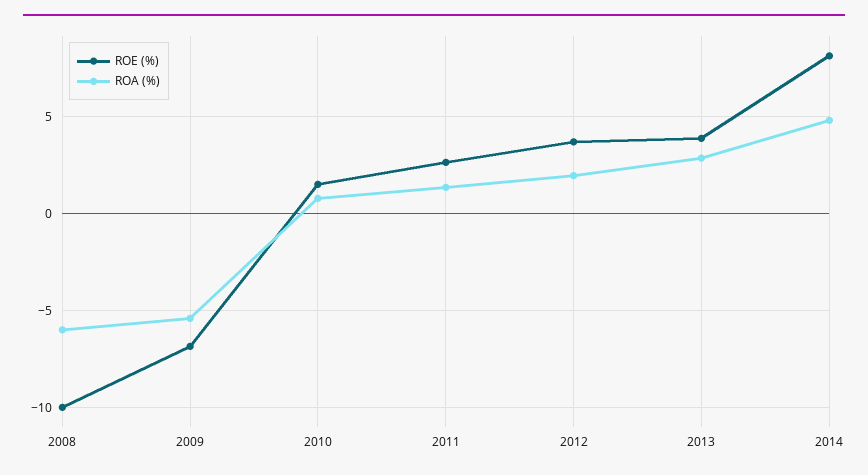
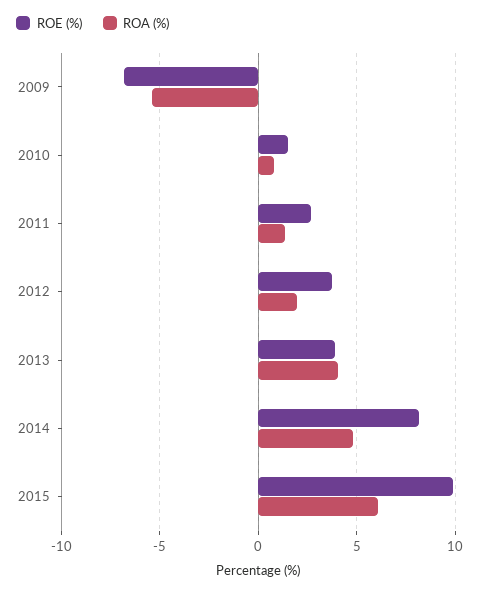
ROE (%), 2008: -10 -> none
ROA (%), 2008: -6 -> none
ROA (%), 2013: 3 -> 4
ROE (%), 2015: none -> 10
ROA (%), 2015: none -> 6

